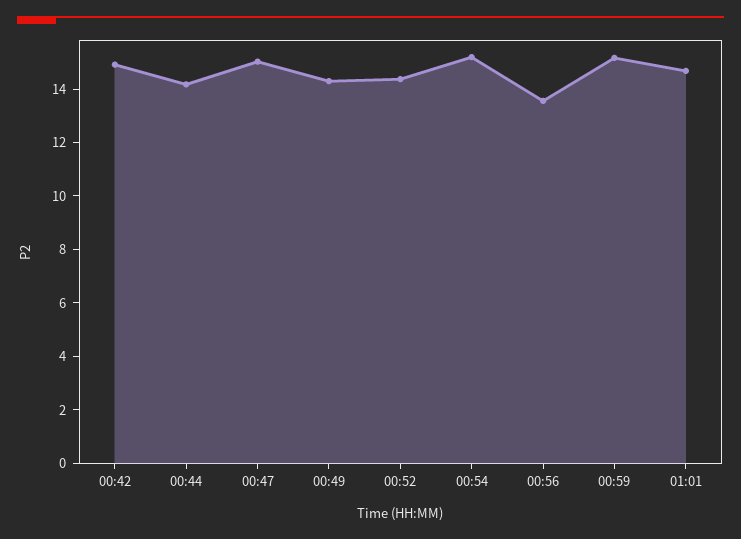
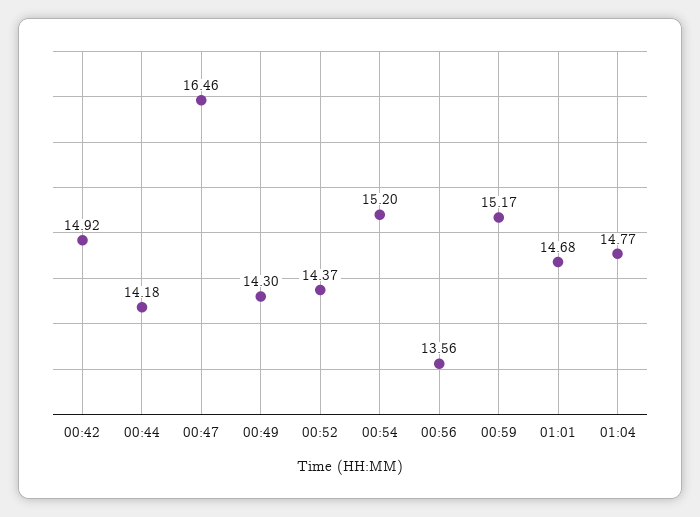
00:47: 15 -> 16.46
01:04: none -> 14.77

